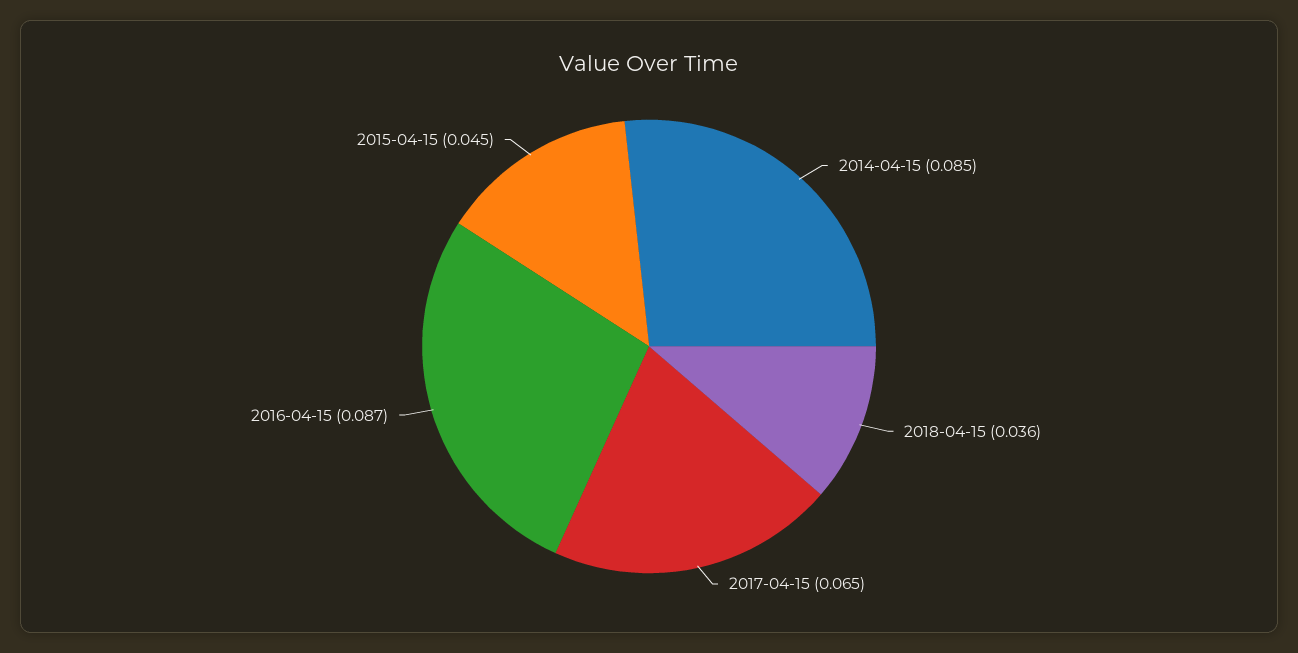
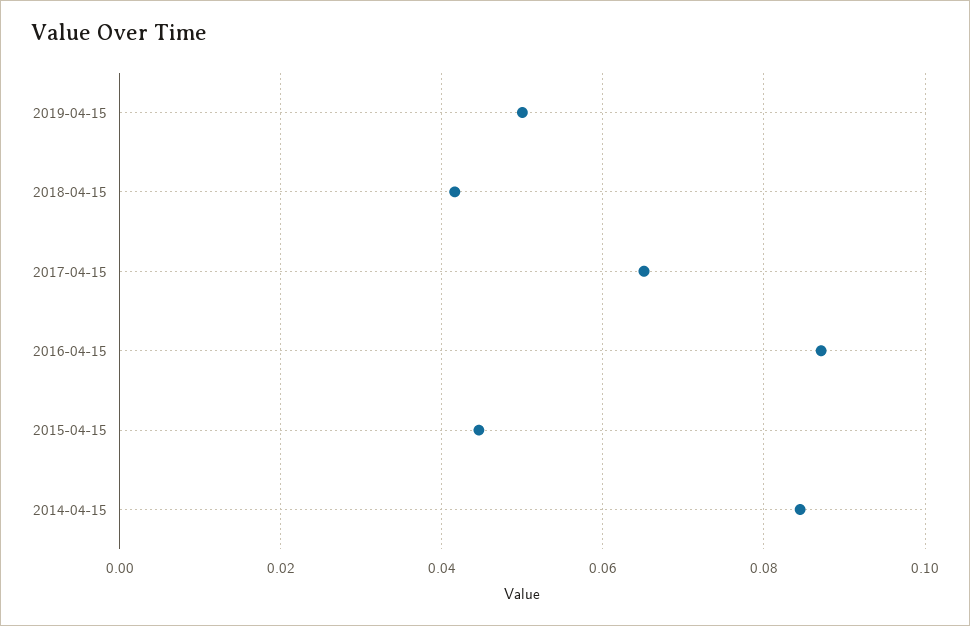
2018-04-15: 0.036 -> 0.042
2019-04-15: none -> 0.05

